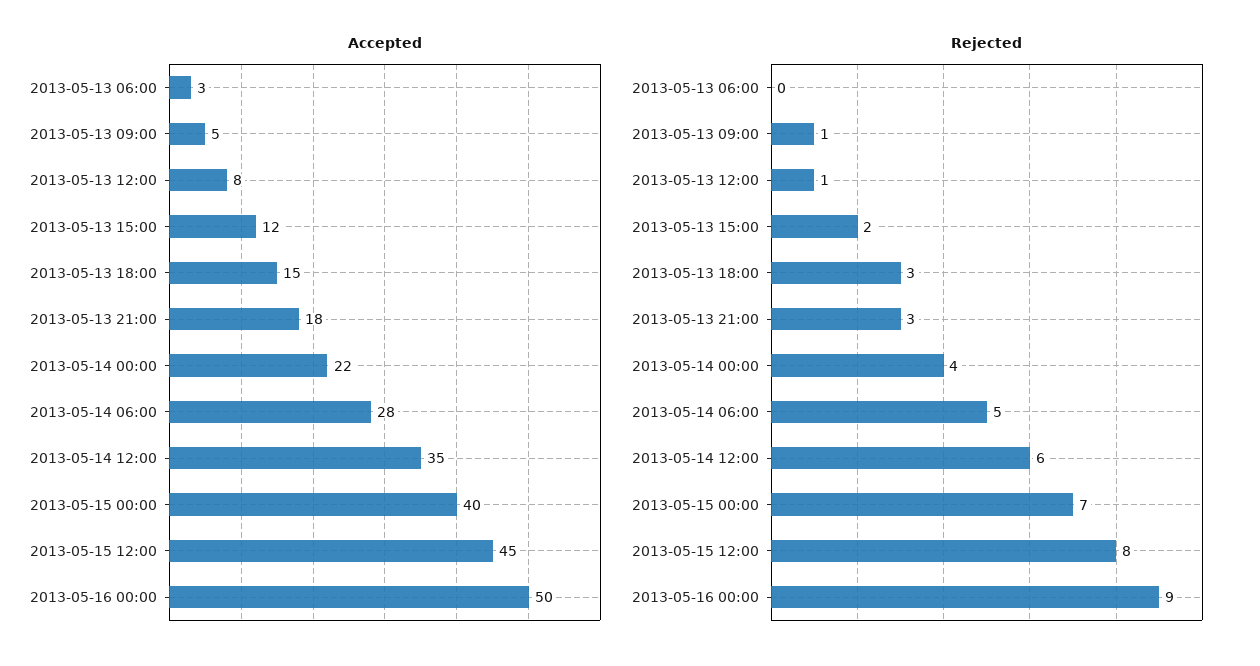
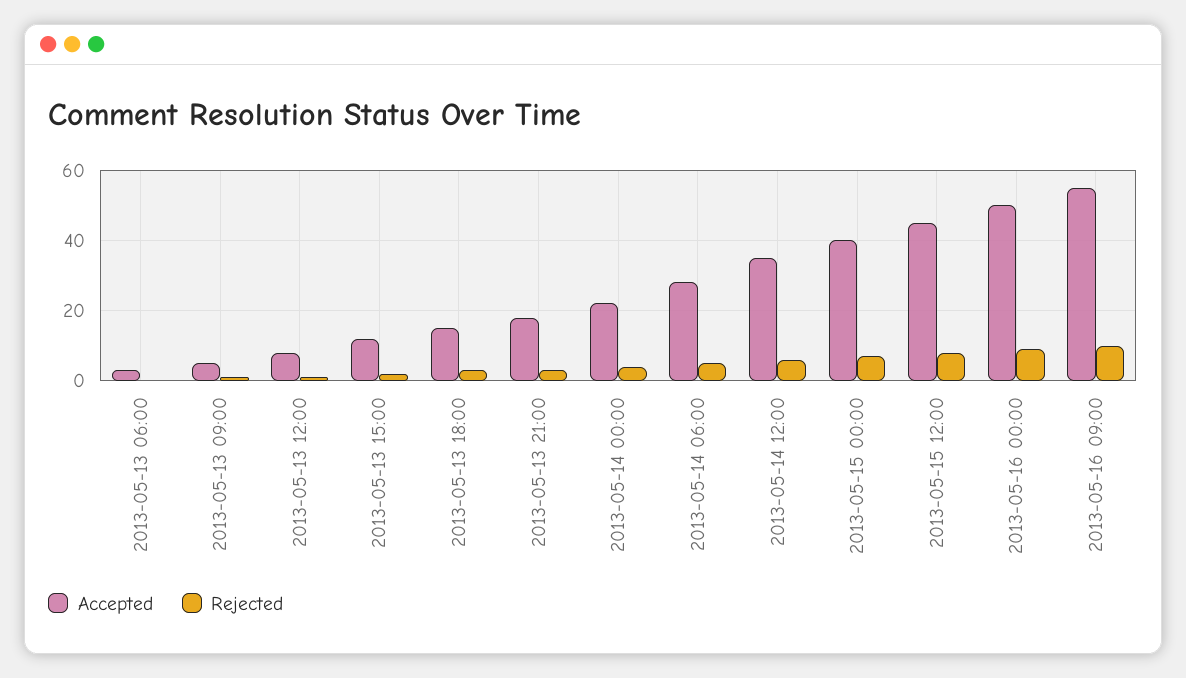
Accepted, 2013-05-16 09:00: none -> 55
Rejected, 2013-05-16 09:00: none -> 10

